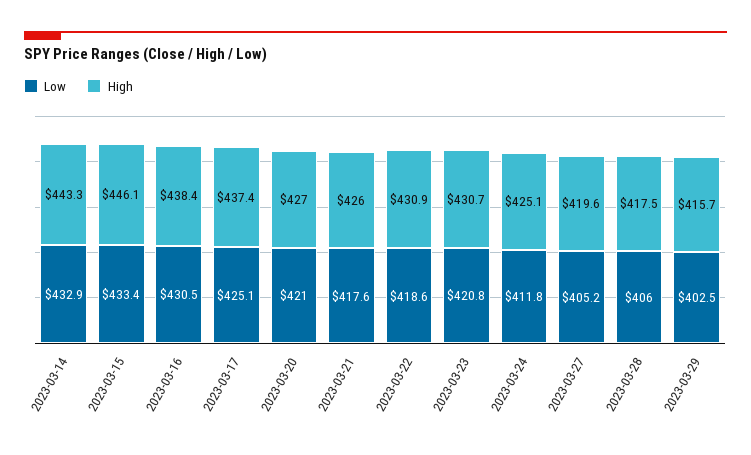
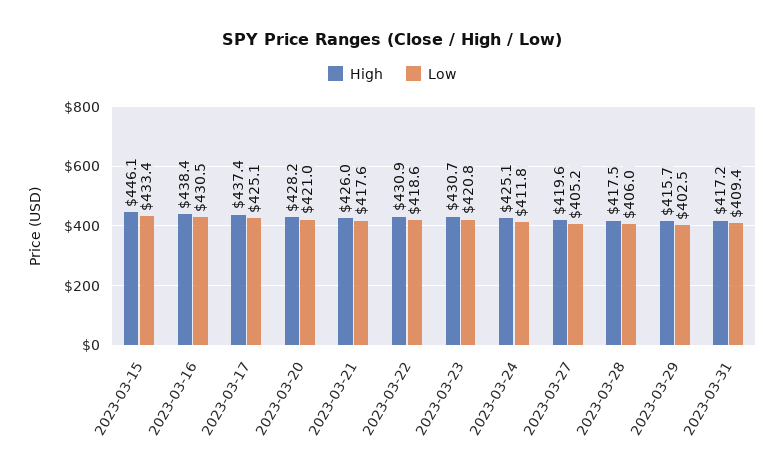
Low, 2023-03-14: 432.9 -> none
High, 2023-03-14: 443.3 -> none
High, 2023-03-20: 427 -> 428.2
High, 2023-03-31: none -> 417.2
Low, 2023-03-31: none -> 409.4

